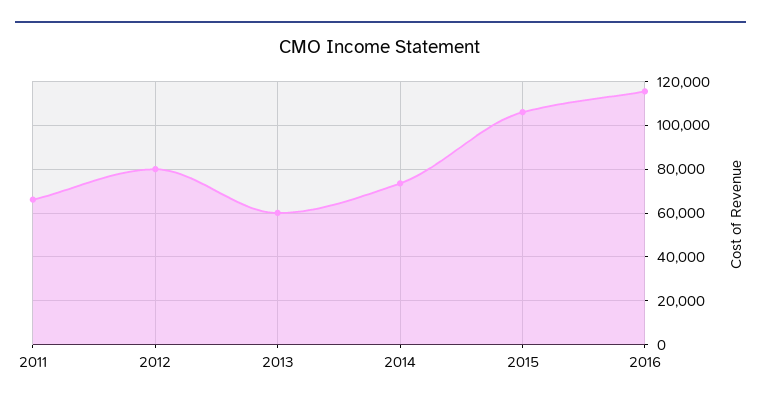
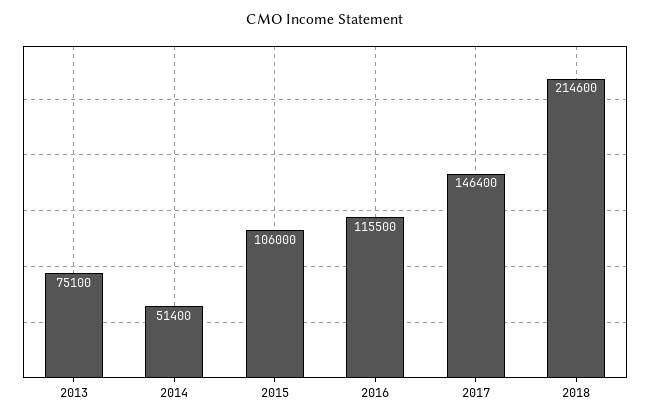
2011: 65000 -> none
2012: 80000 -> none
2013: 60000 -> 75100
2014: 75000 -> 51400
2017: none -> 146400
2018: none -> 214600

